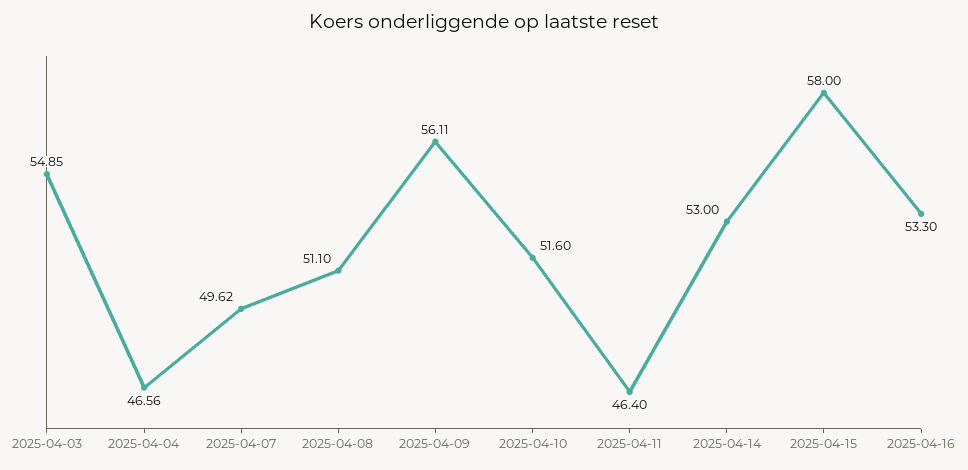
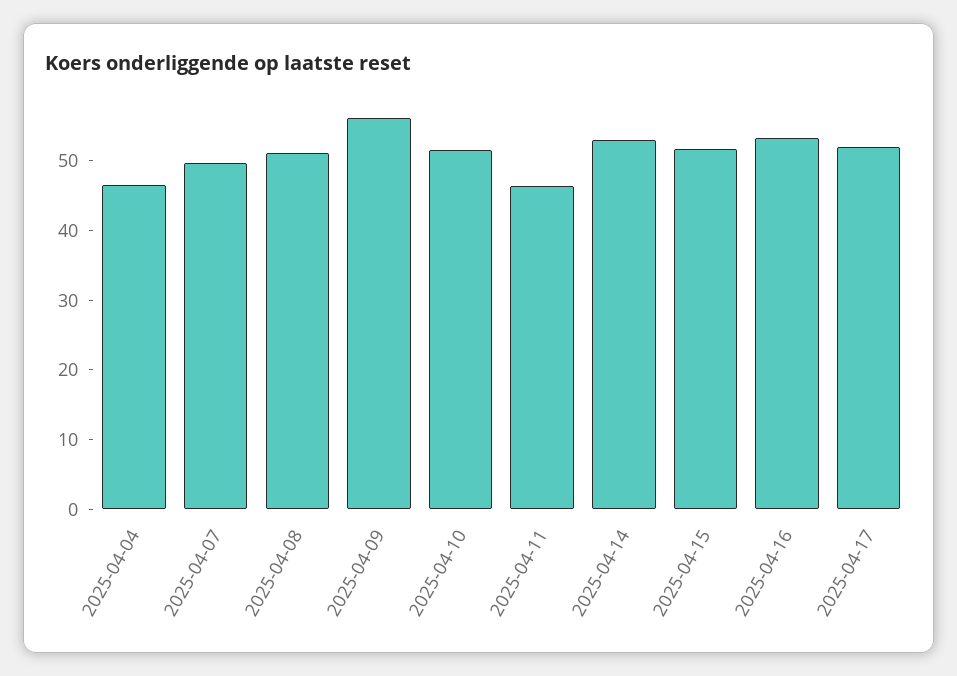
2025-04-03: 54.85 -> none
2025-04-15: 58 -> 52
2025-04-17: none -> 52

